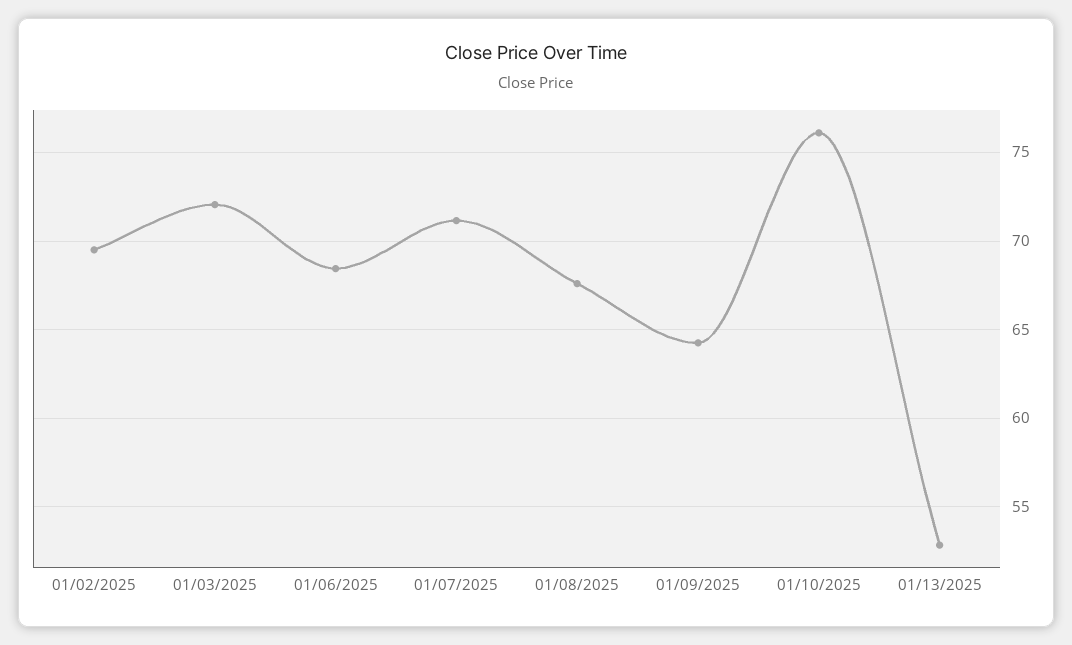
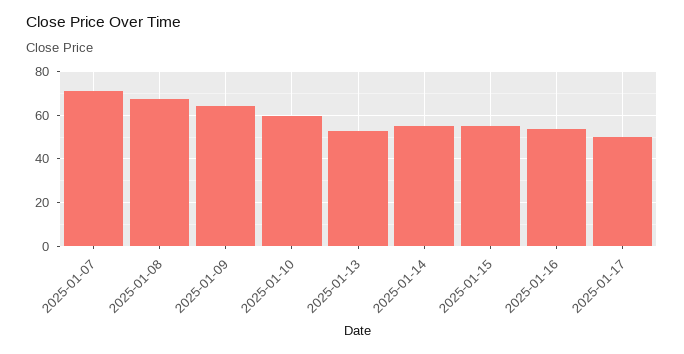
01/02/2025: 69.5 -> none
01/03/2025: 72 -> none
01/06/2025: 68.5 -> none
01/10/2025: 76 -> 60
2025-01-14: none -> 55
2025-01-15: none -> 55
2025-01-16: none -> 55
2025-01-17: none -> 50

